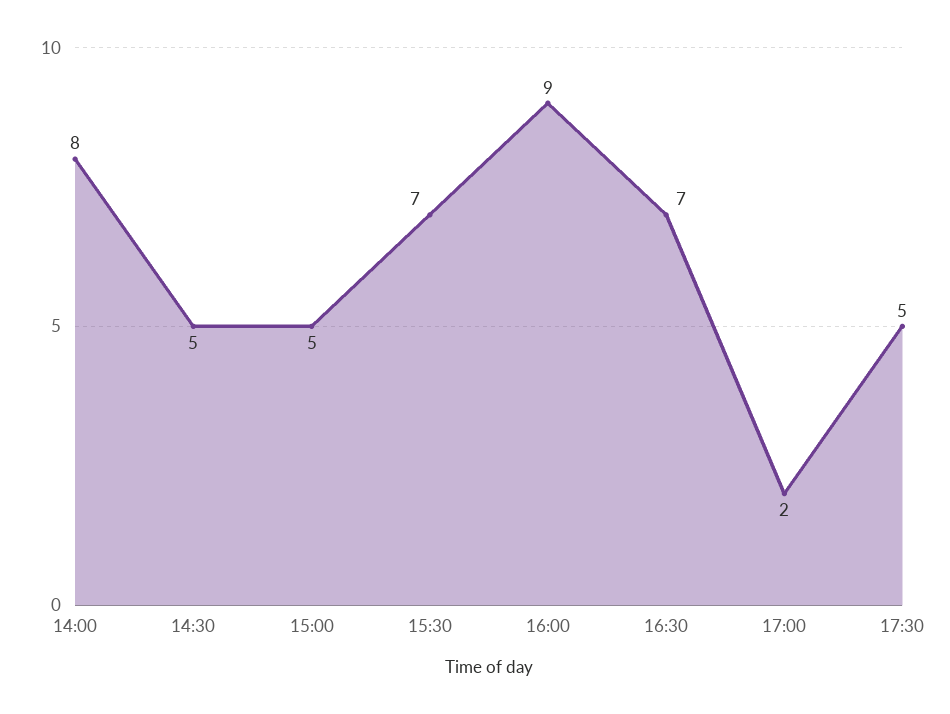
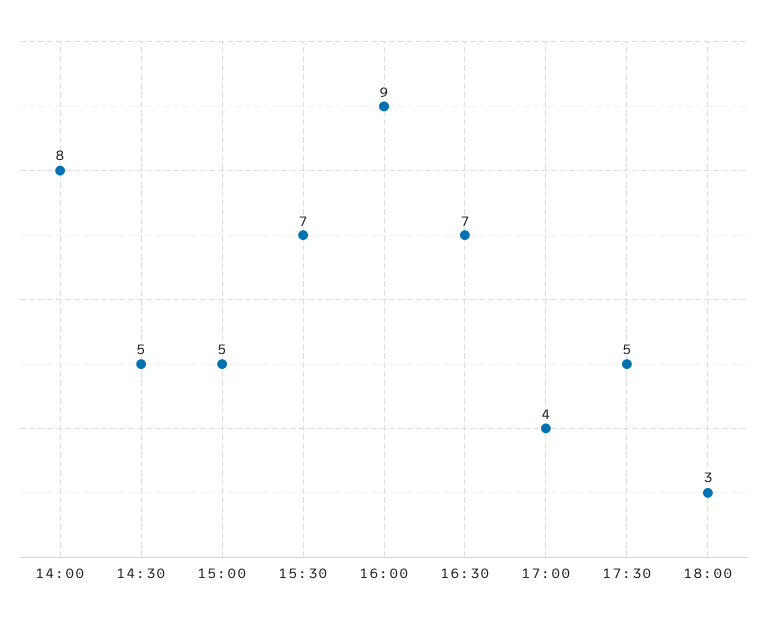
17:00: 2 -> 4
18:00: none -> 3

